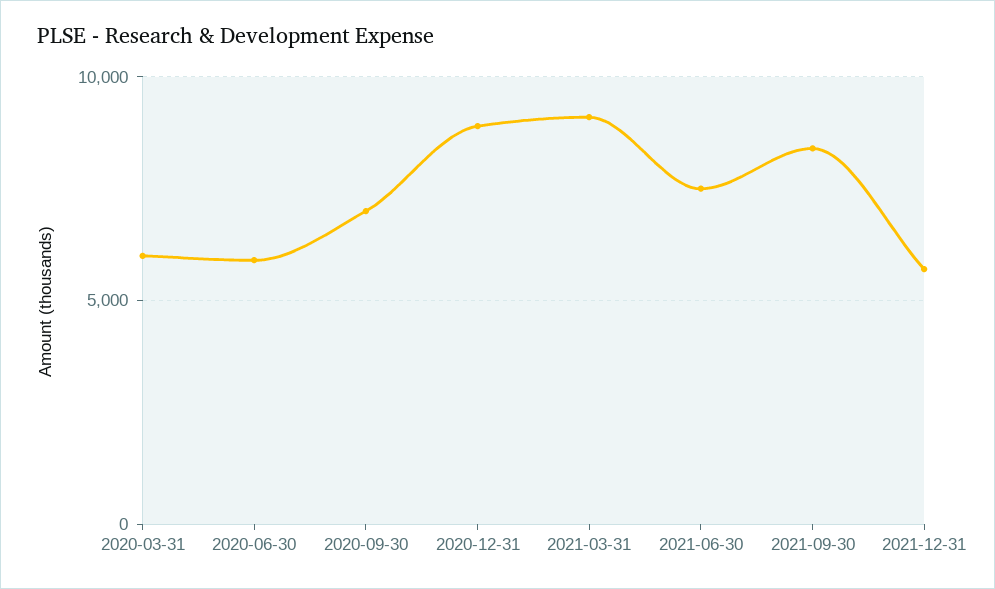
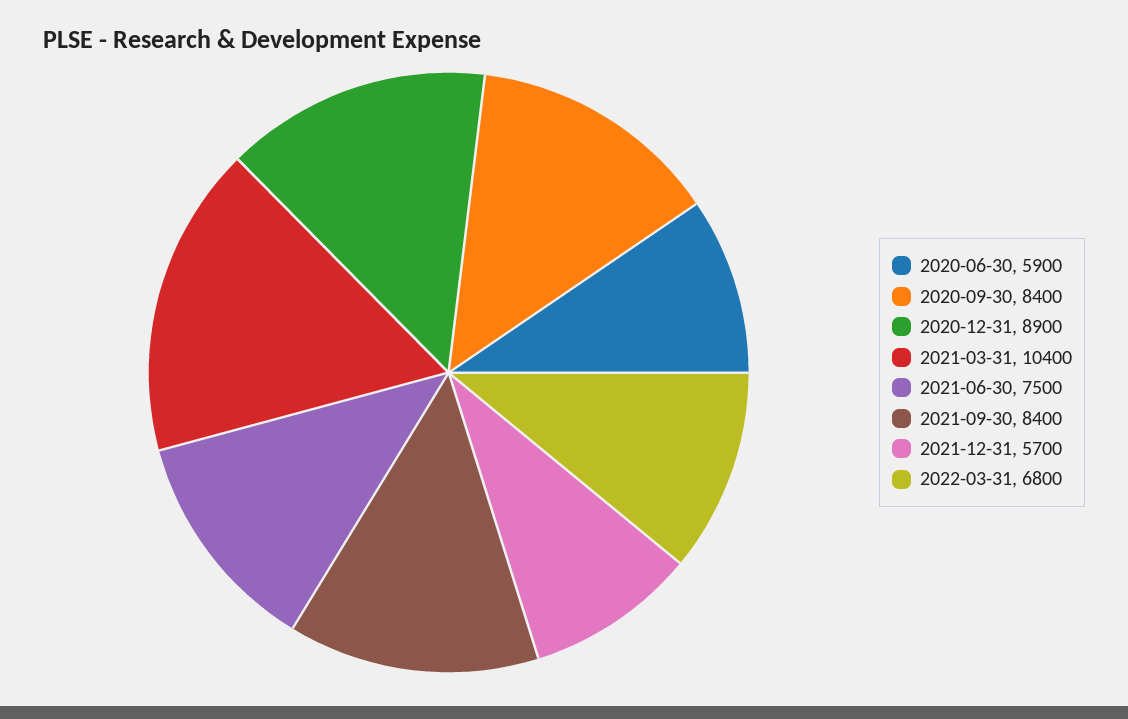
2020-03-31: 6000 -> none
2020-09-30: 7000 -> 8400
2021-03-31: 9000 -> 10400
2022-03-31: none -> 6800

